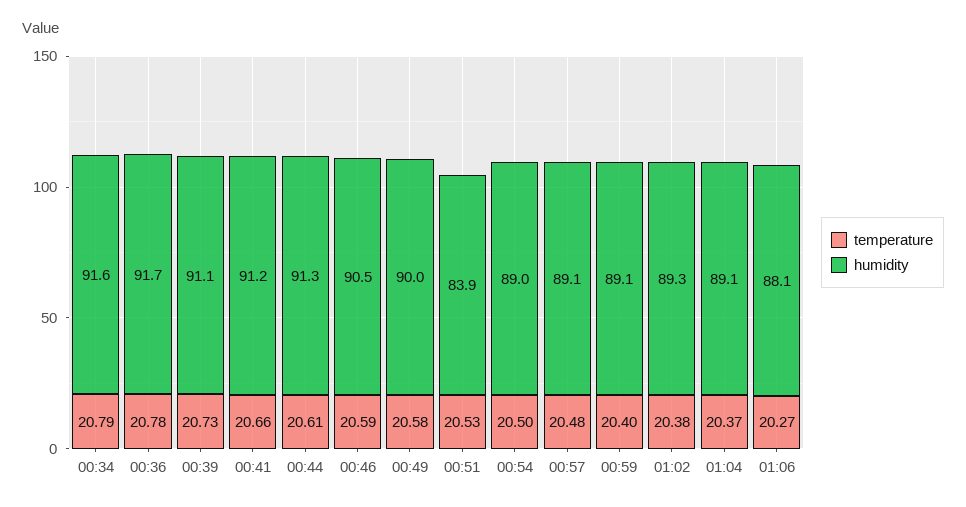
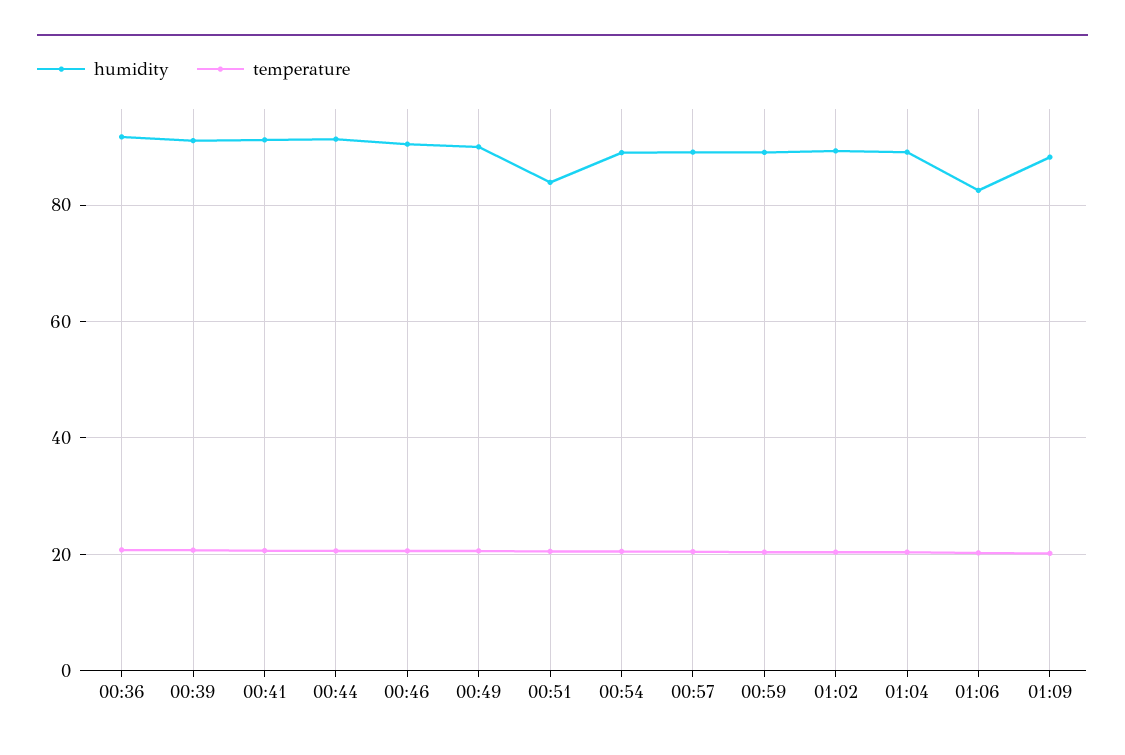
temperature, 00:34: 20.79 -> none
humidity, 00:34: 91.6 -> none
humidity, 01:06: 88.1 -> 82
humidity, 01:09: none -> 88
temperature, 01:09: none -> 20

